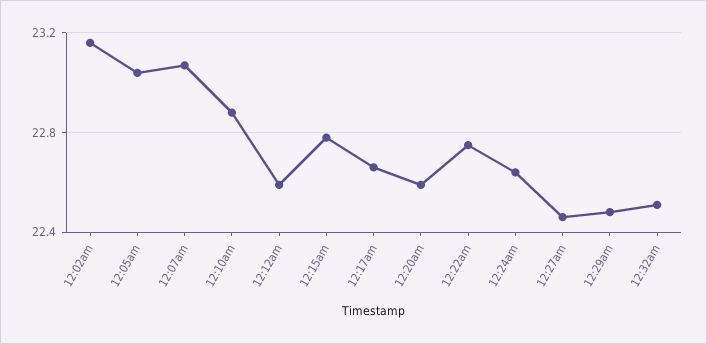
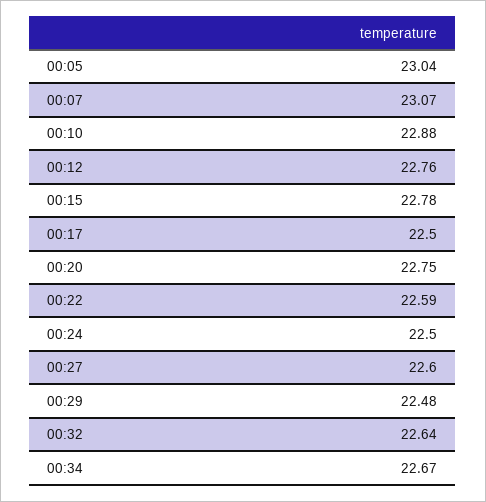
12:02am: 23.15 -> none
12:12am: 22.6 -> 22.76
12:17am: 22.65 -> 22.5
12:20am: 22.6 -> 22.75
12:22am: 22.75 -> 22.59
12:24am: 22.65 -> 22.5
12:27am: 22.45 -> 22.6
12:32am: 22.5 -> 22.64
00:34: none -> 22.67

